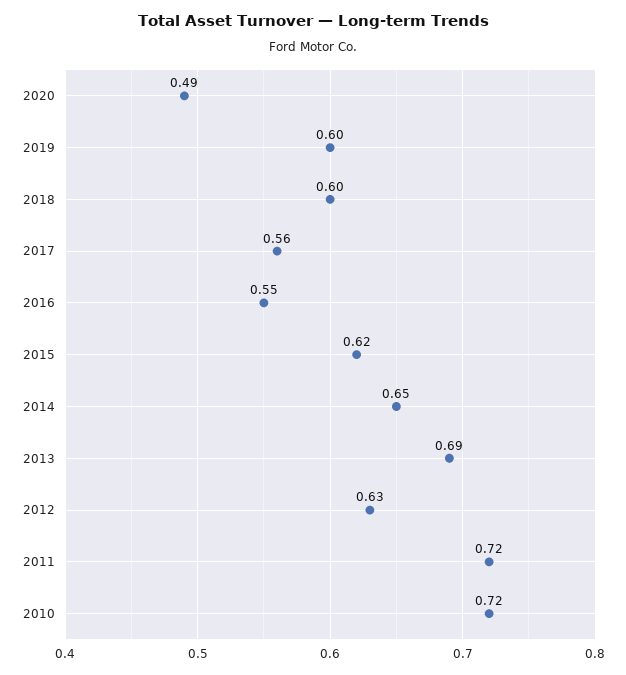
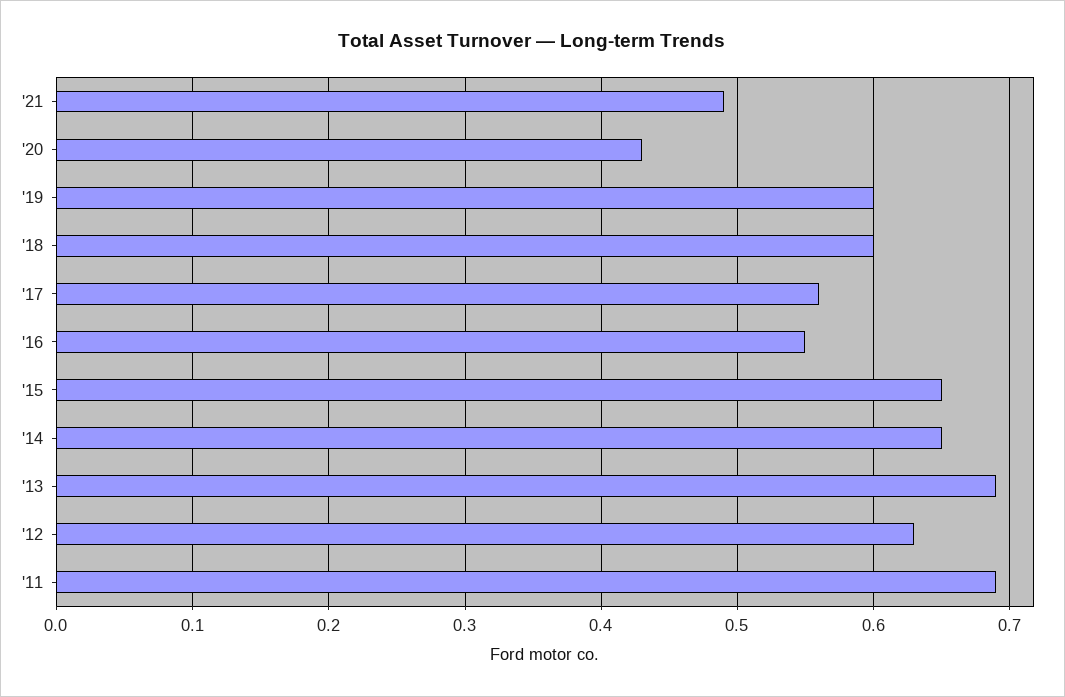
2020: 0.49 -> 0.43
2015: 0.62 -> 0.65
2011: 0.72 -> 0.69
2010: 0.72 -> none
'21: none -> 0.49

